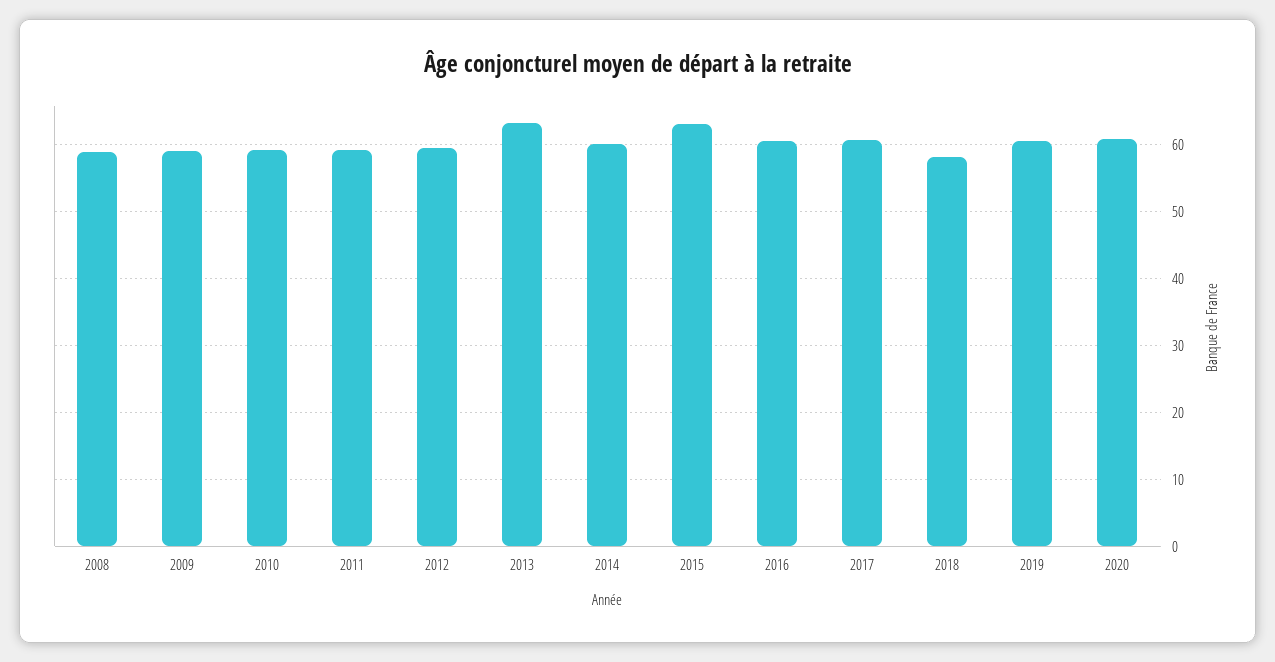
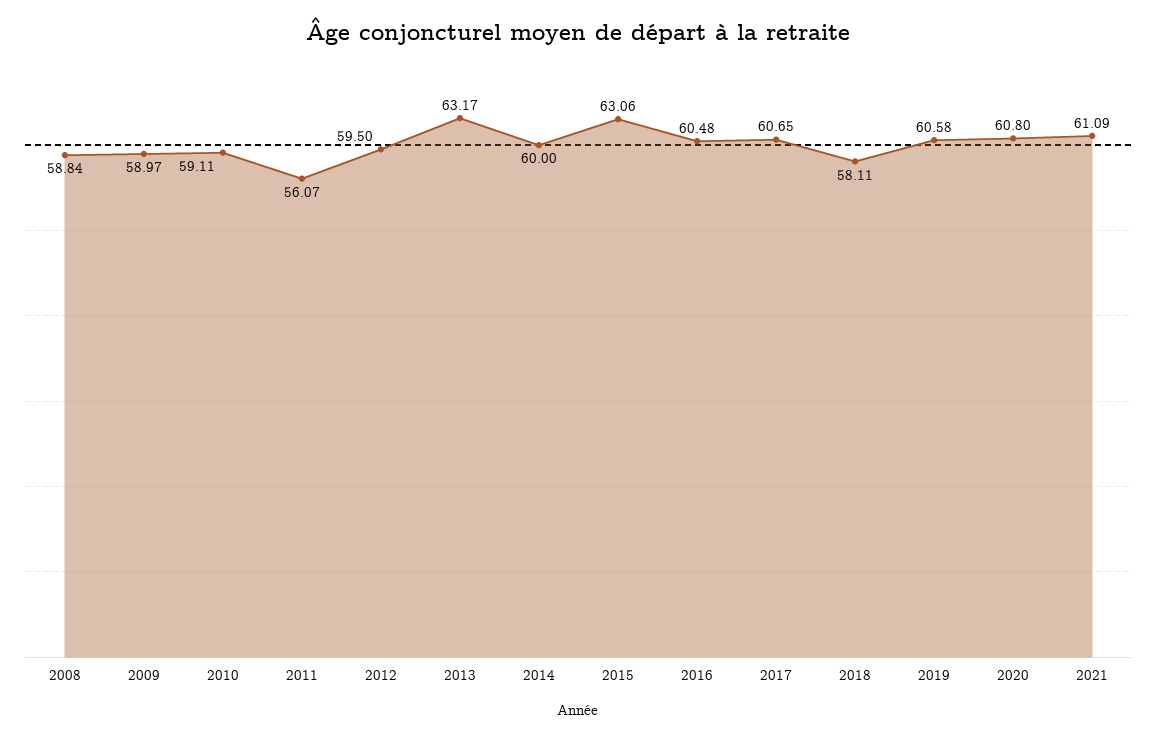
2011: 59 -> 56.07
2021: none -> 61.09

